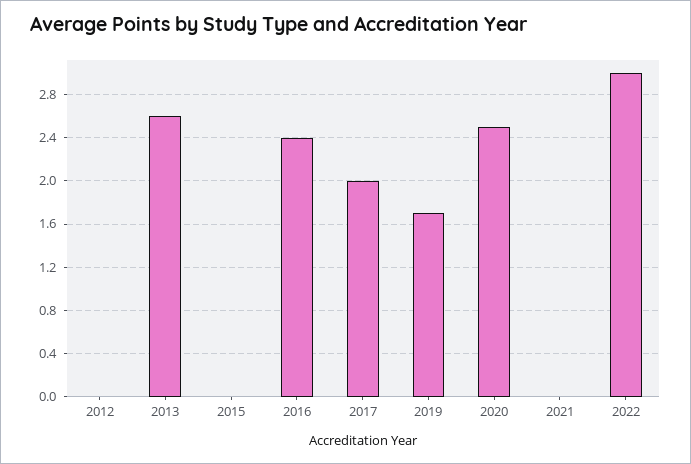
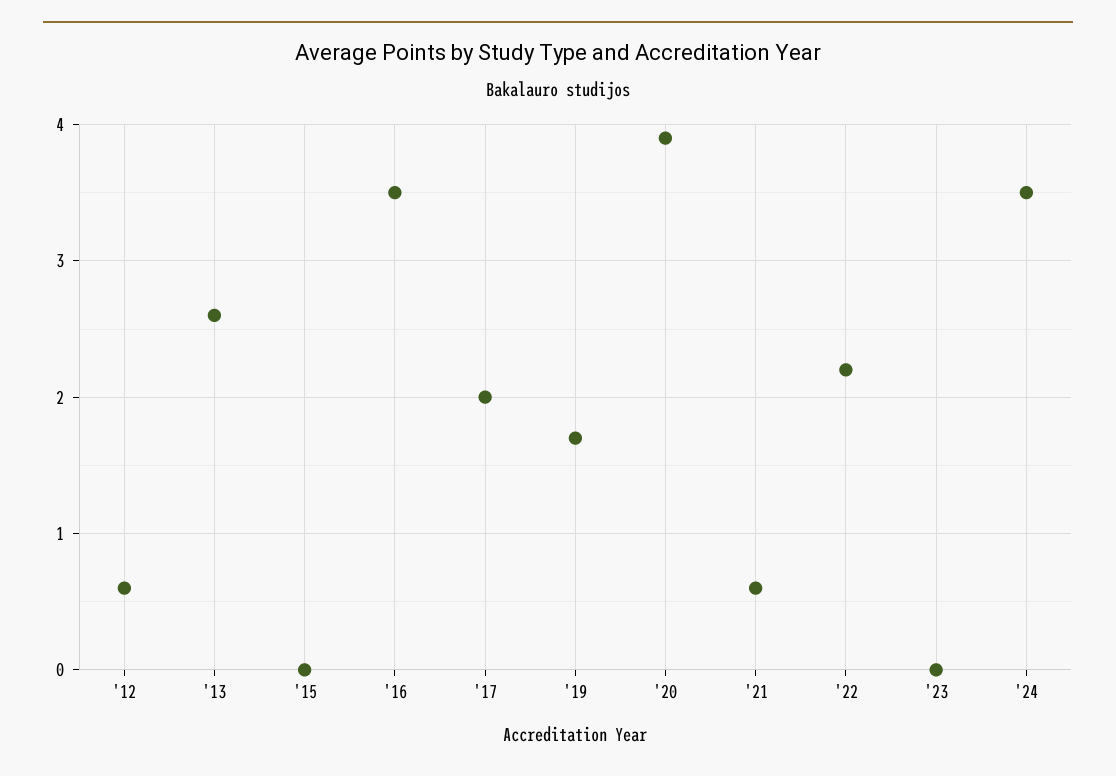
2012: 0 -> 0.6
2016: 2.4 -> 3.5
2020: 2.5 -> 3.9
2021: 0 -> 0.6
2022: 3 -> 2.2
'23: none -> 0
'24: none -> 3.5

